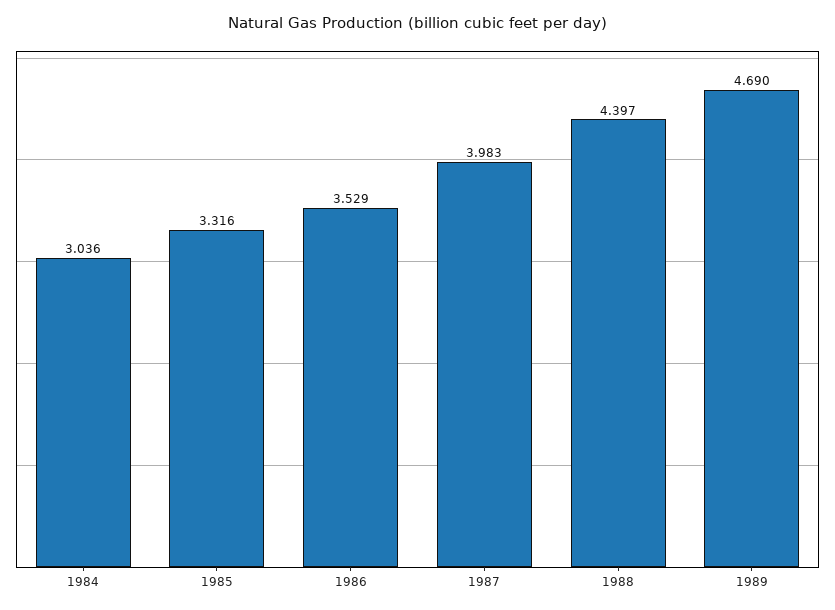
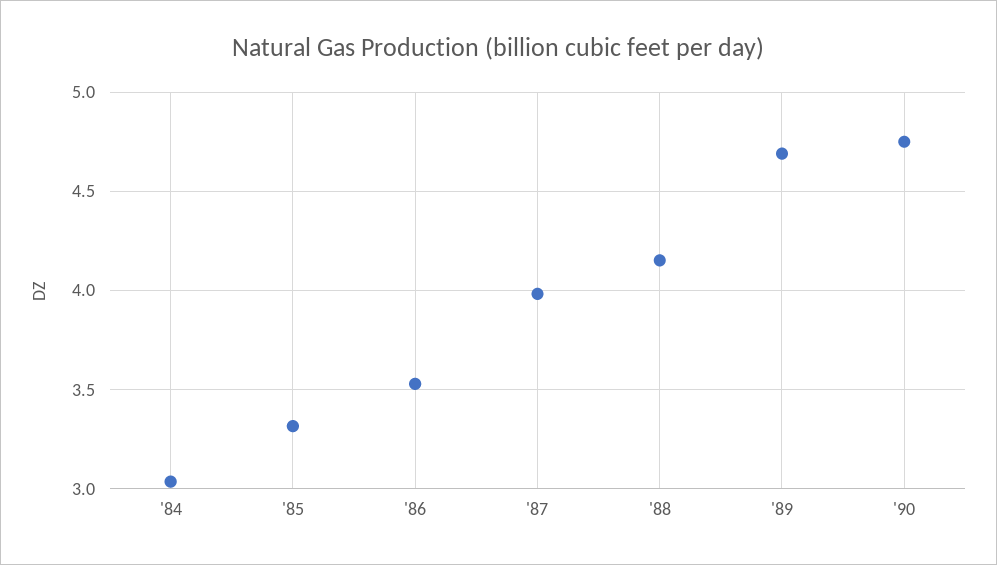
1988: 4.397 -> 4.15
'90: none -> 4.75

